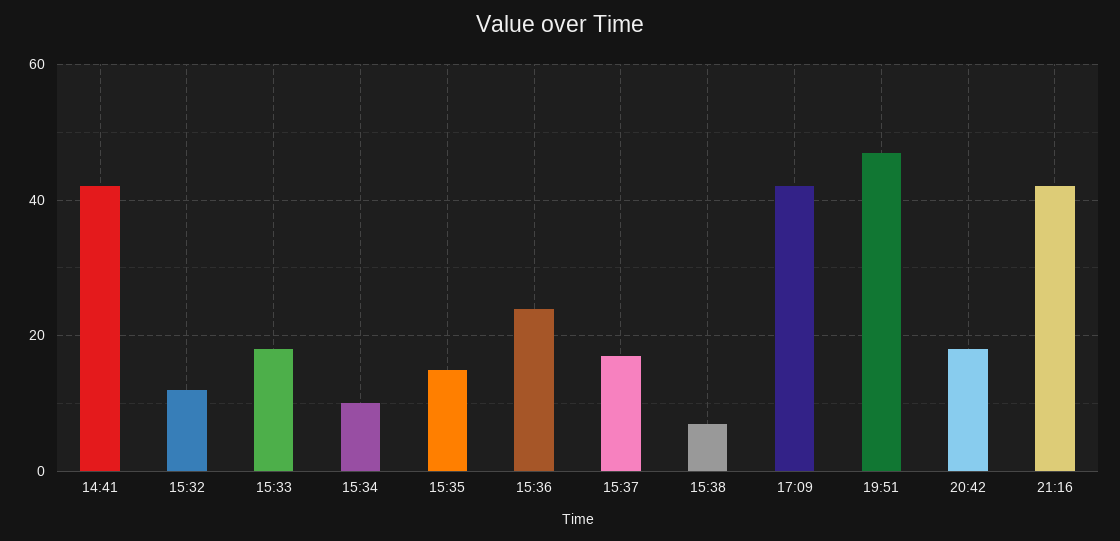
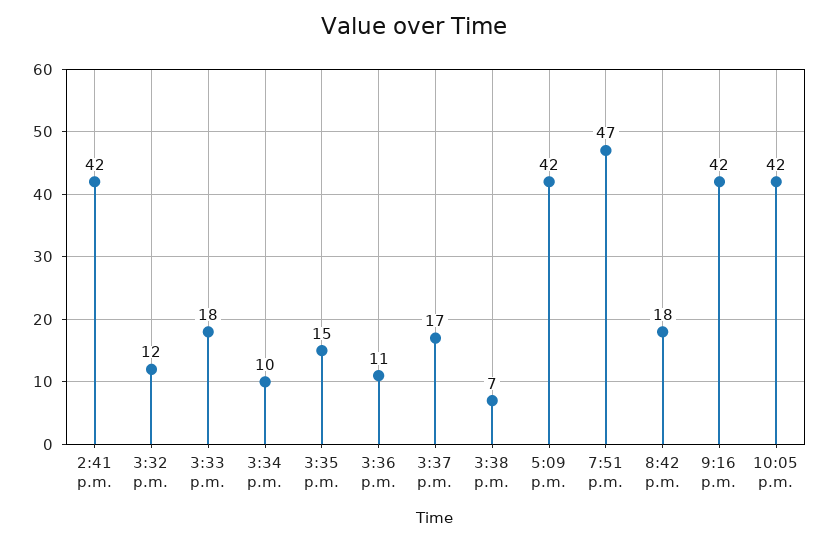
15:36: 25 -> 11
10:05 p.m.: none -> 42

